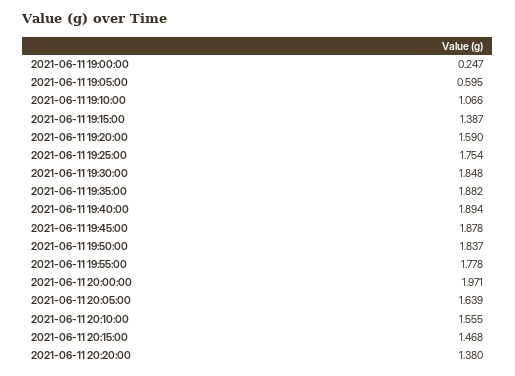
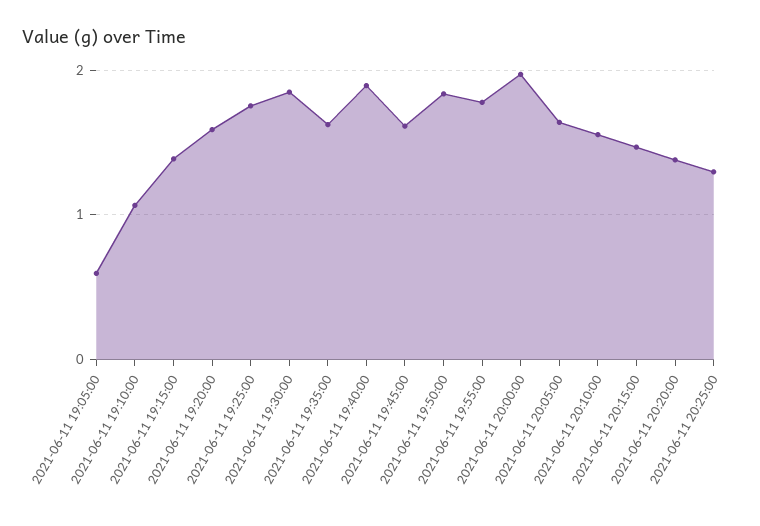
2021-06-11 19:00:00: 0.247 -> none
2021-06-11 19:35:00: 1.882 -> 1.6
2021-06-11 19:45:00: 1.878 -> 1.6
2021-06-11 20:25:00: none -> 1.3

